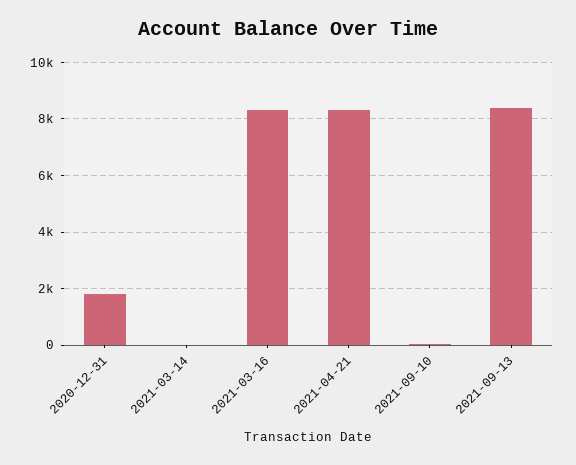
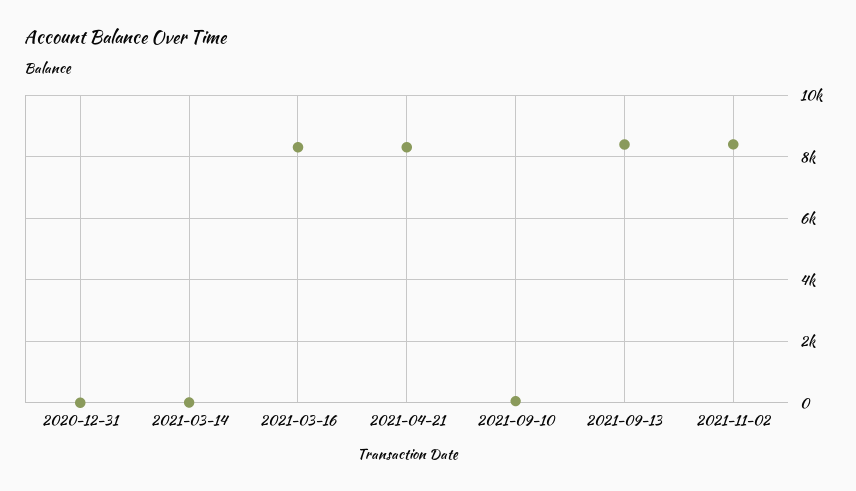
2020-12-31: 1750 -> 0
2021-11-02: none -> 8400

